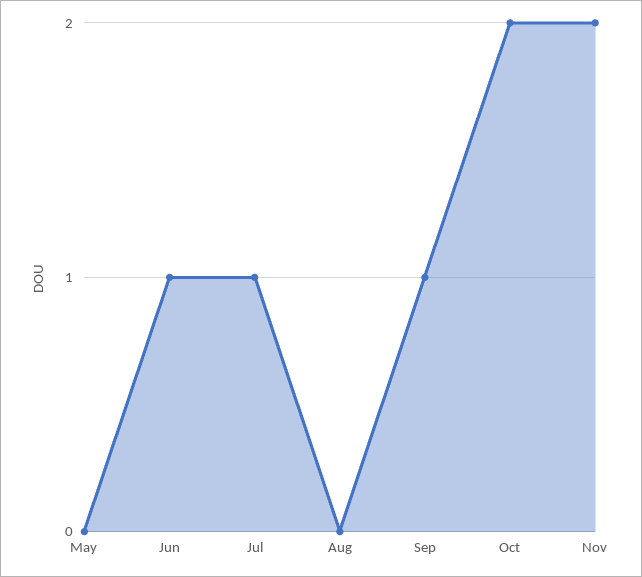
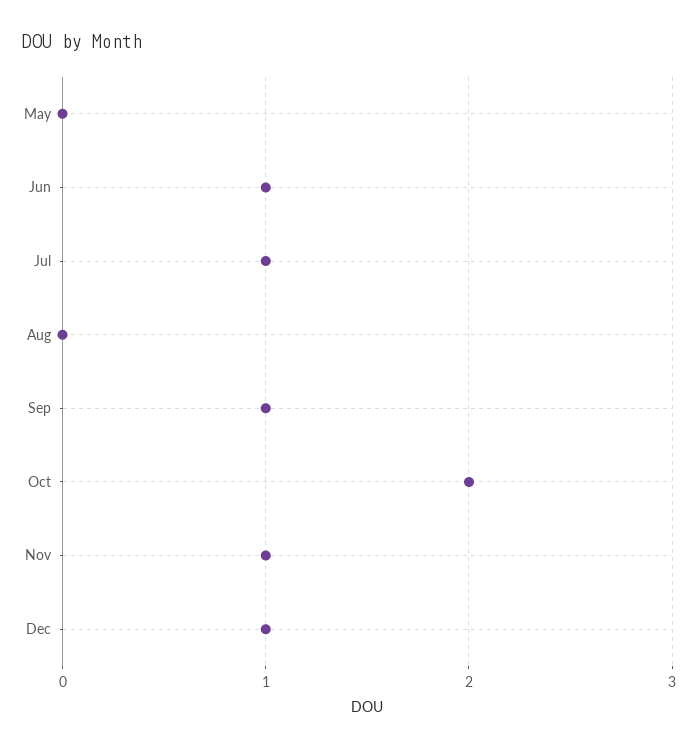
Nov: 2 -> 1
Dec: none -> 1

